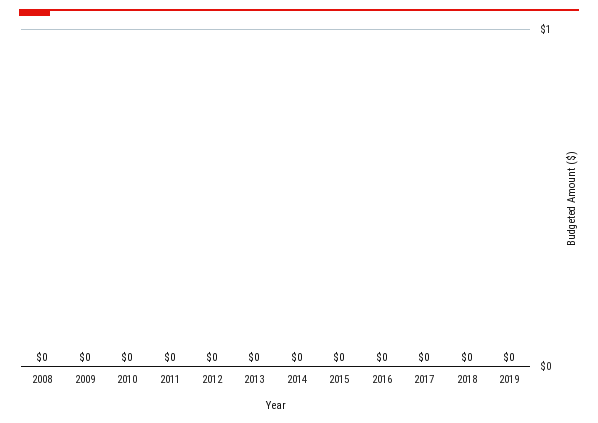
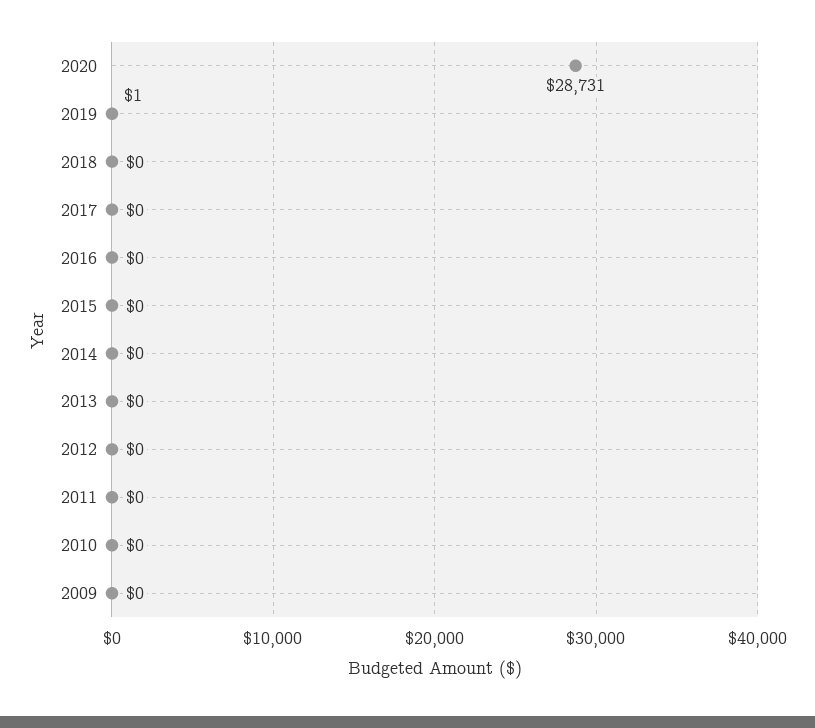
2008: 0 -> none
2019: 0 -> 1
2020: none -> 28731

